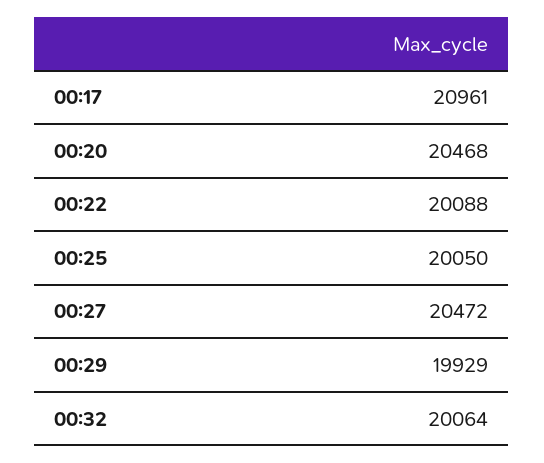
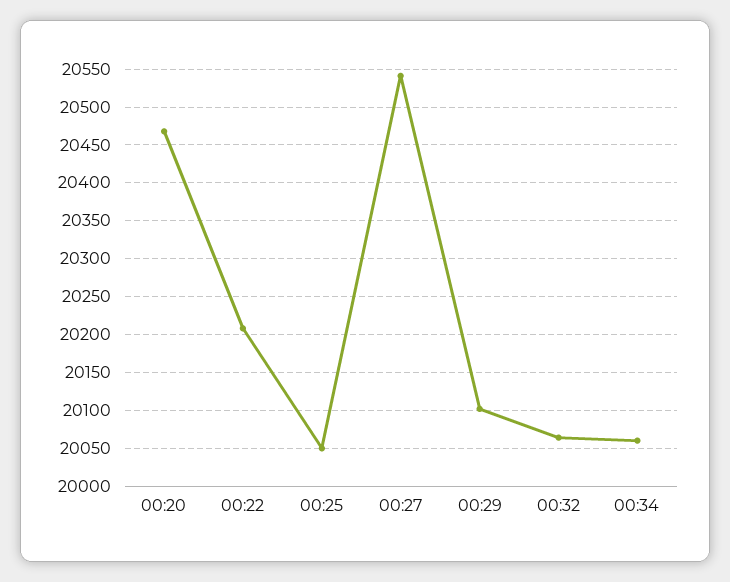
00:17: 20961 -> none
00:22: 20088 -> 20210
00:27: 20472 -> 20540
00:29: 19929 -> 20100
00:34: none -> 20060

